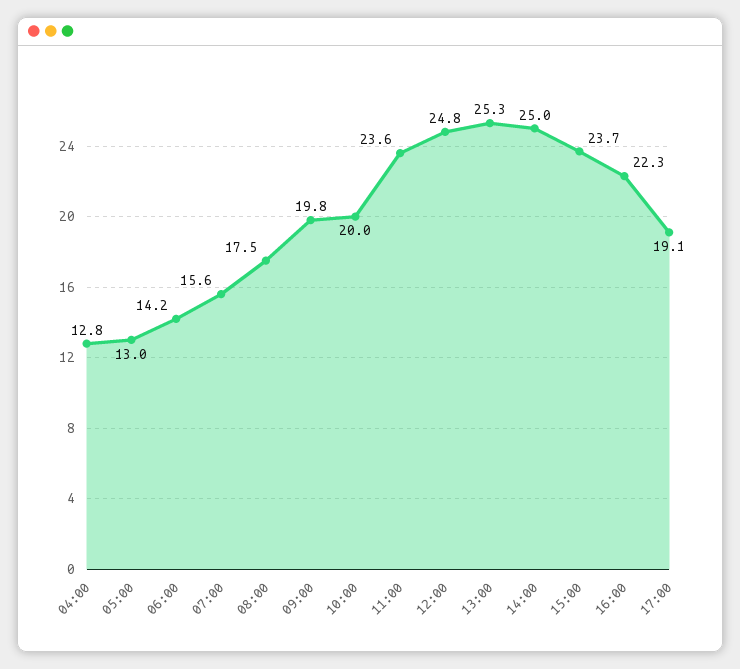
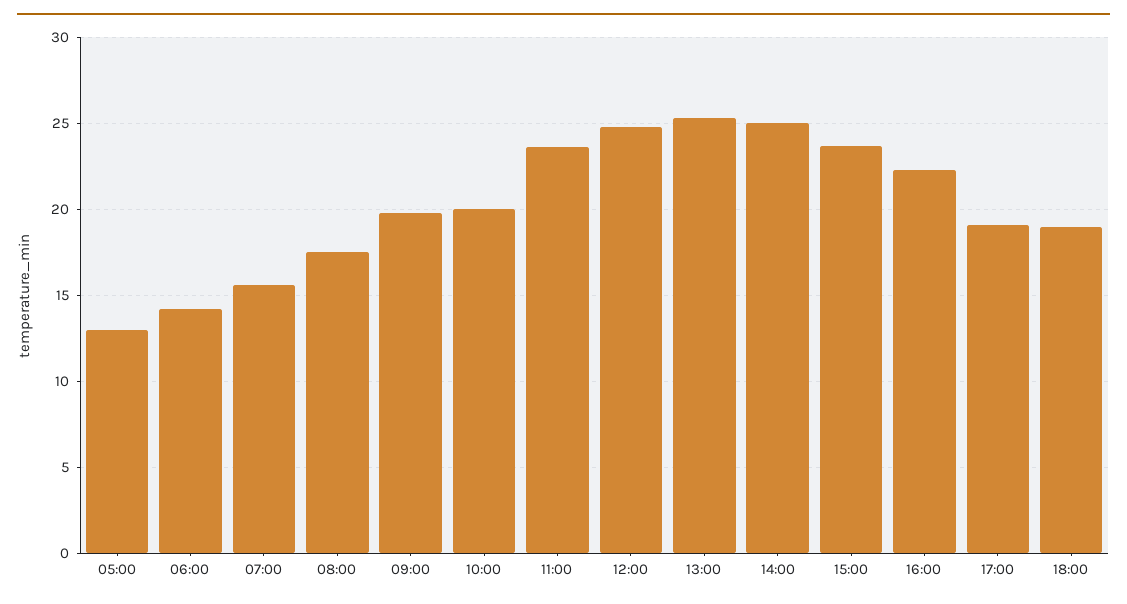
04:00: 12.8 -> none
18:00: none -> 19

